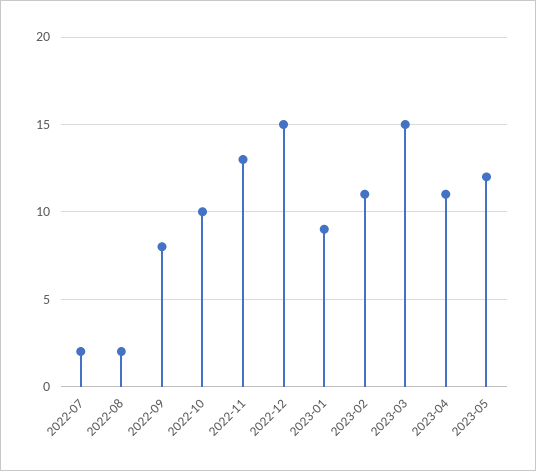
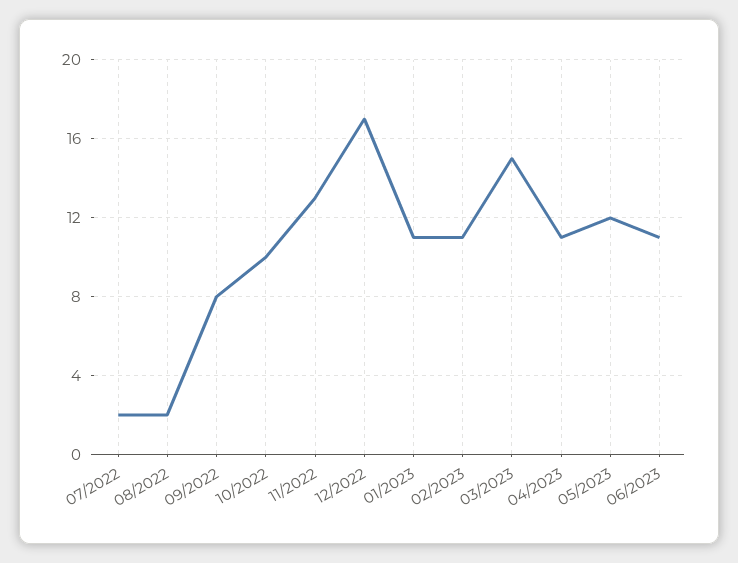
2022-12: 15 -> 17
2023-01: 9 -> 11
06/2023: none -> 11

